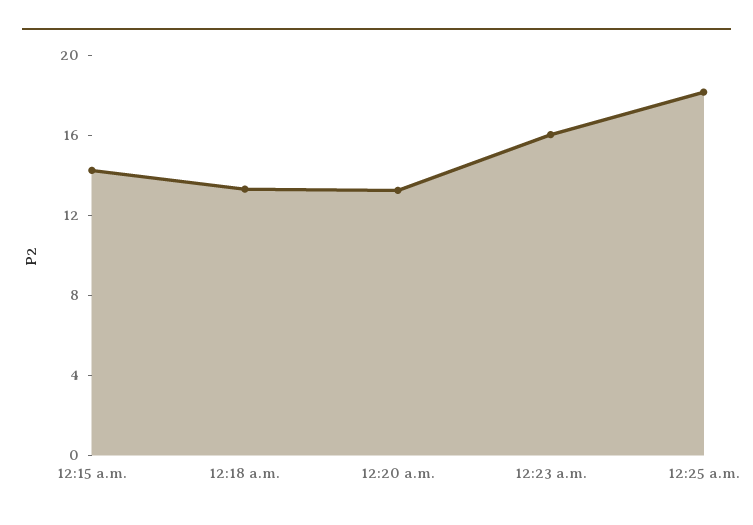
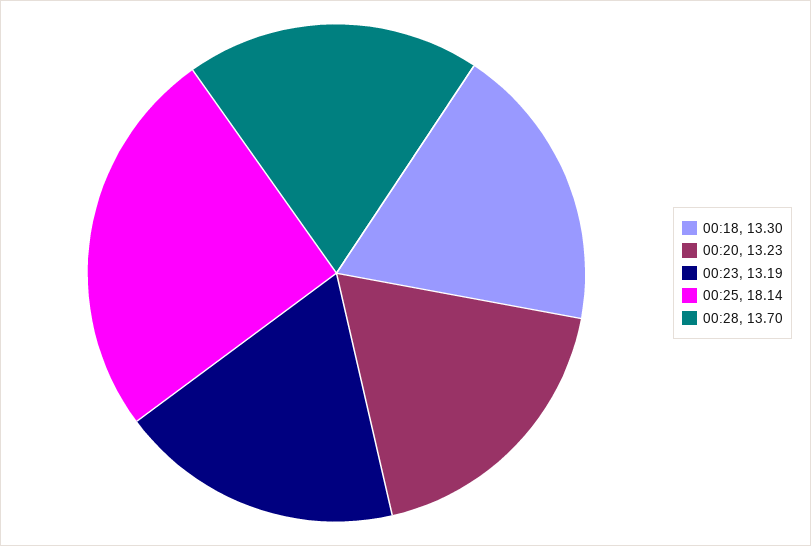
12:15 a.m.: 14 -> none
12:23 a.m.: 16 -> 13.19
00:28: none -> 13.7

